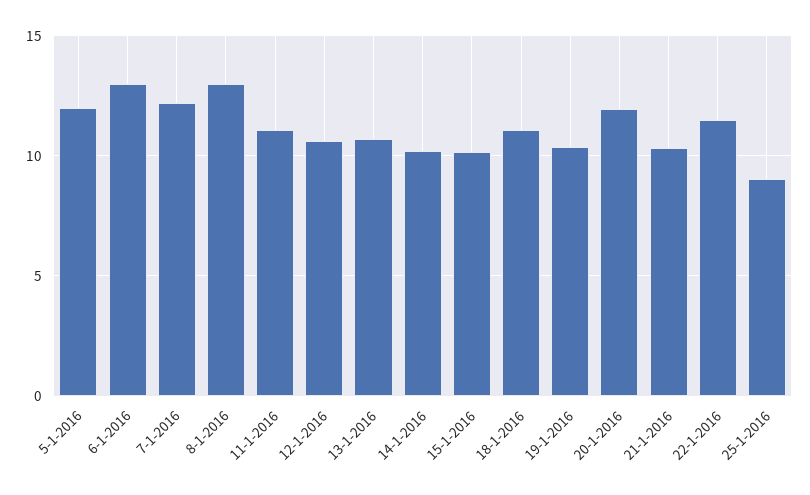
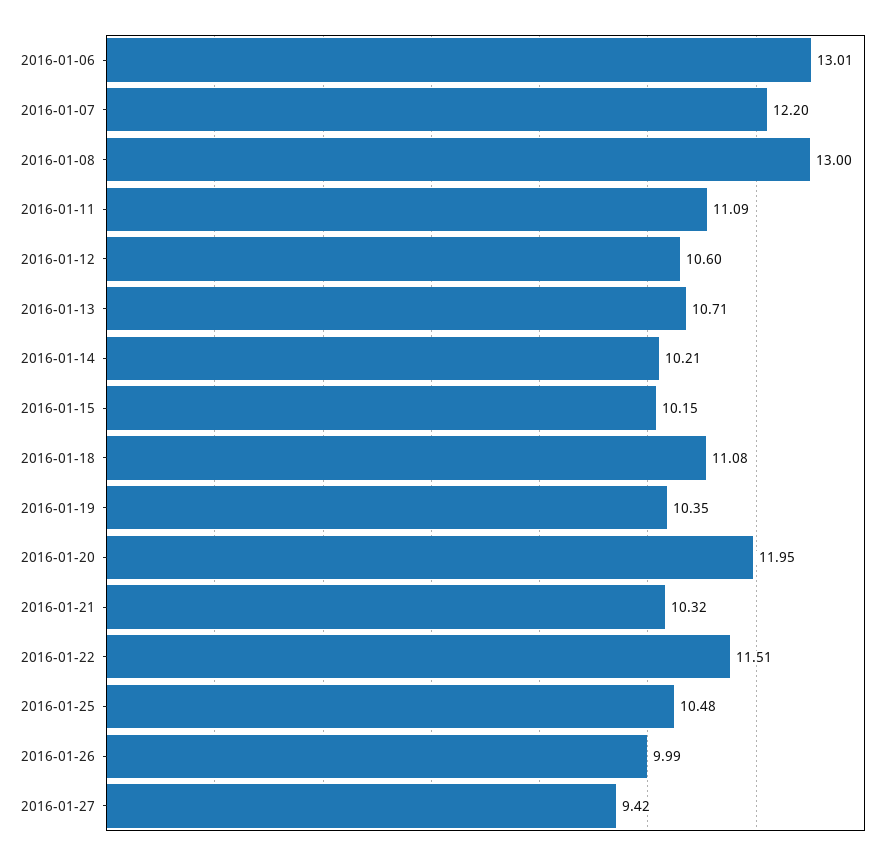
5-1-2016: 12 -> none
25-1-2016: 9 -> 10.48
2016-01-26: none -> 9.99
2016-01-27: none -> 9.42

